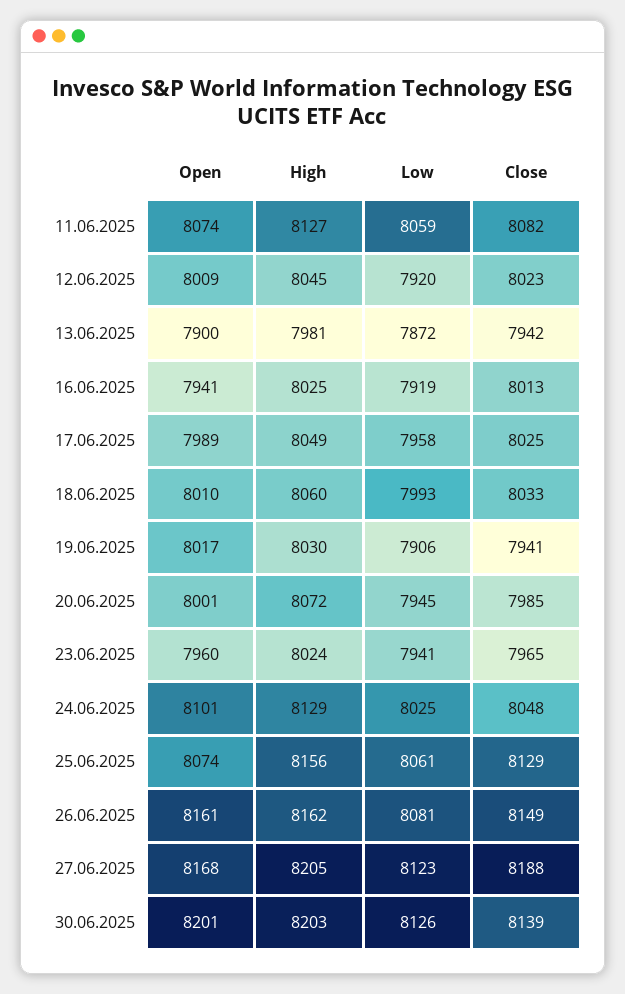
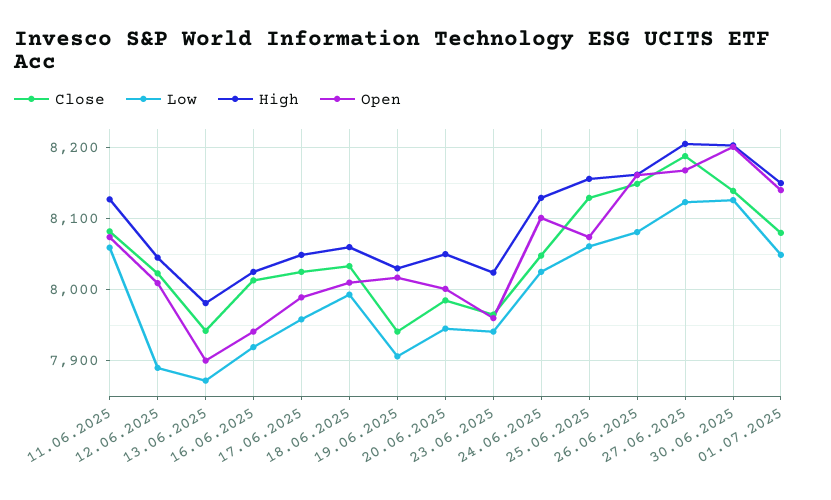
Low, 12.06.2025: 7920 -> 7890
High, 20.06.2025: 8072 -> 8050
Close, 01.07.2025: none -> 8080
Low, 01.07.2025: none -> 8050
High, 01.07.2025: none -> 8150
Open, 01.07.2025: none -> 8140

